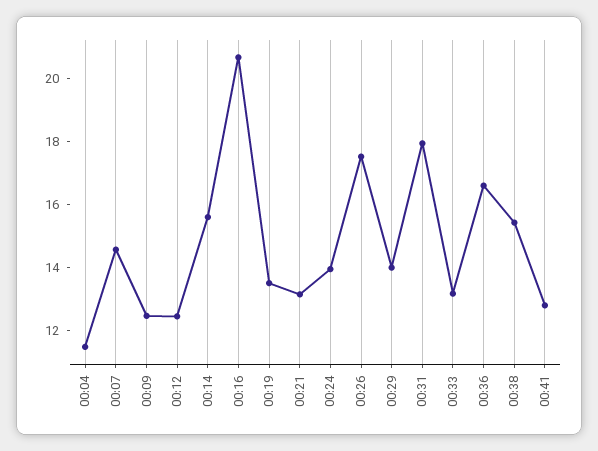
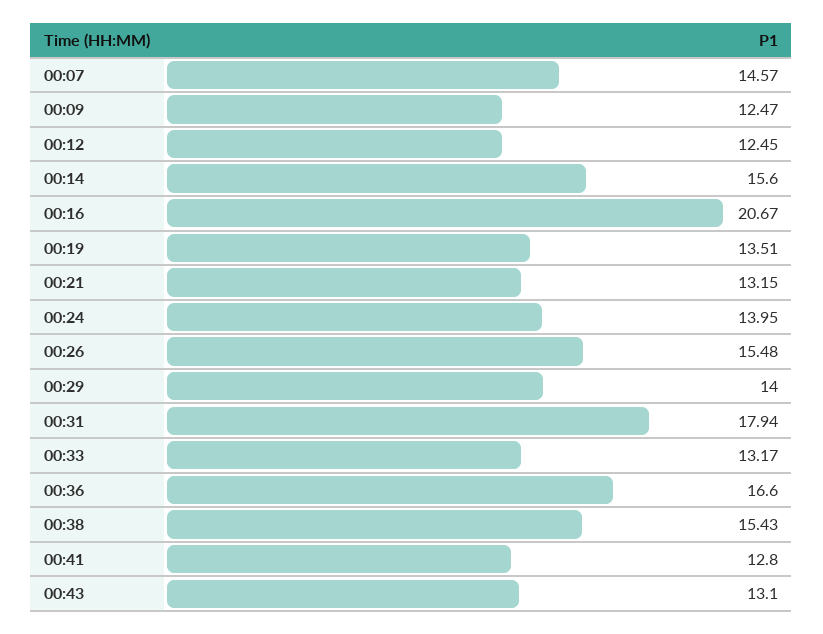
00:04: 11.5 -> none
00:26: 17.5 -> 15.48
00:43: none -> 13.1

